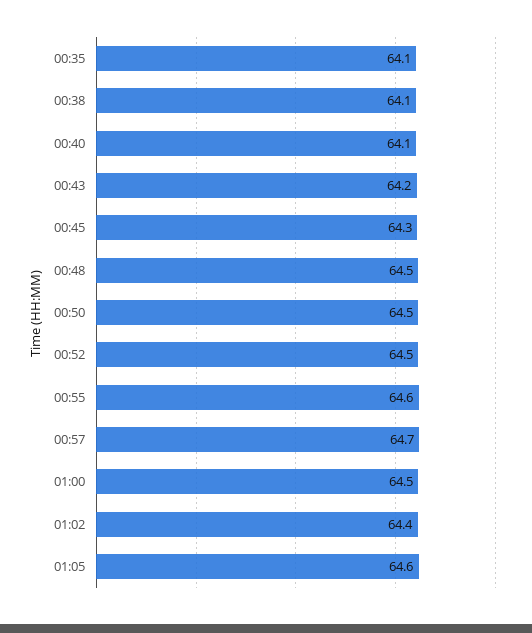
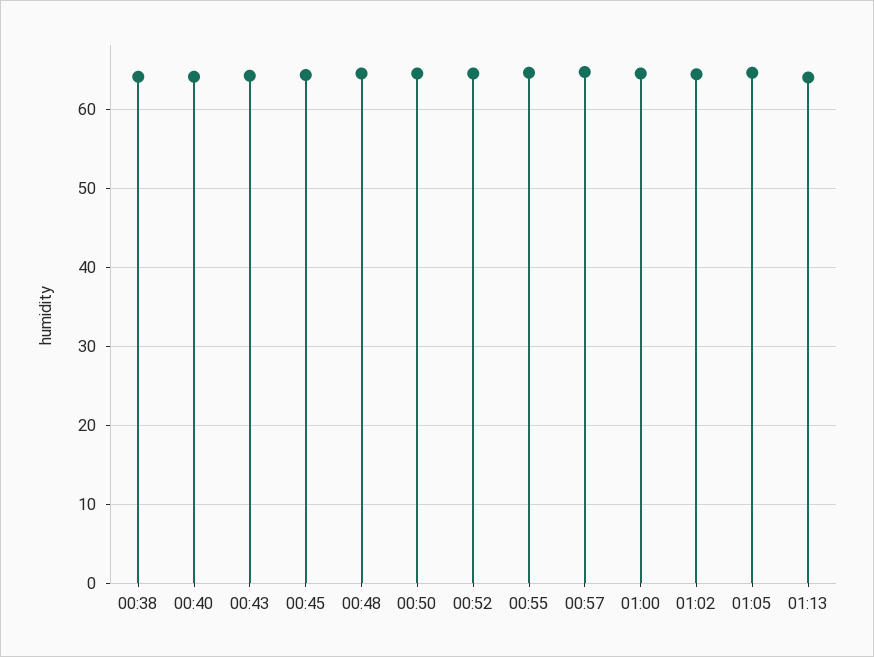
00:35: 64.1 -> none
01:13: none -> 64

